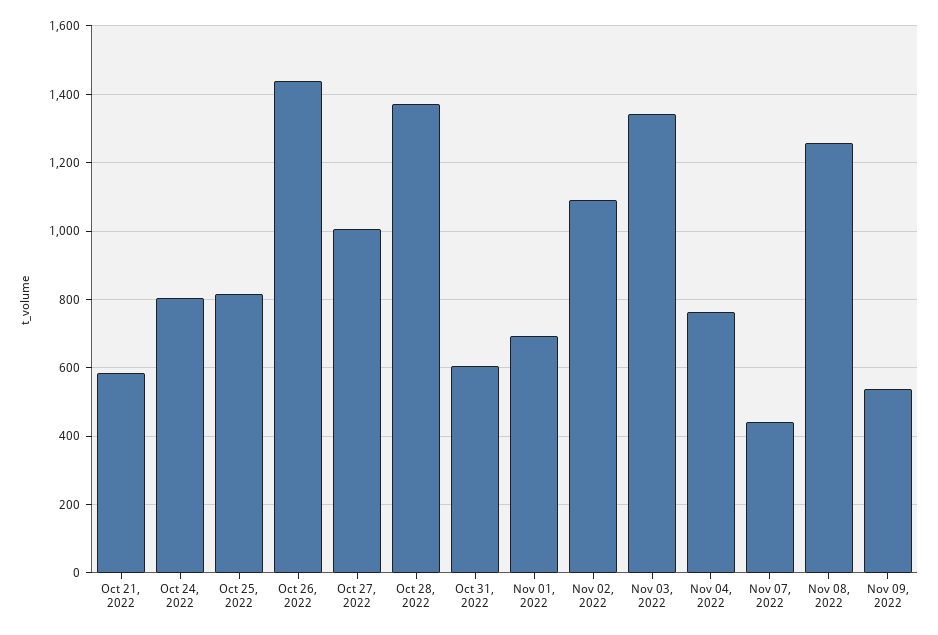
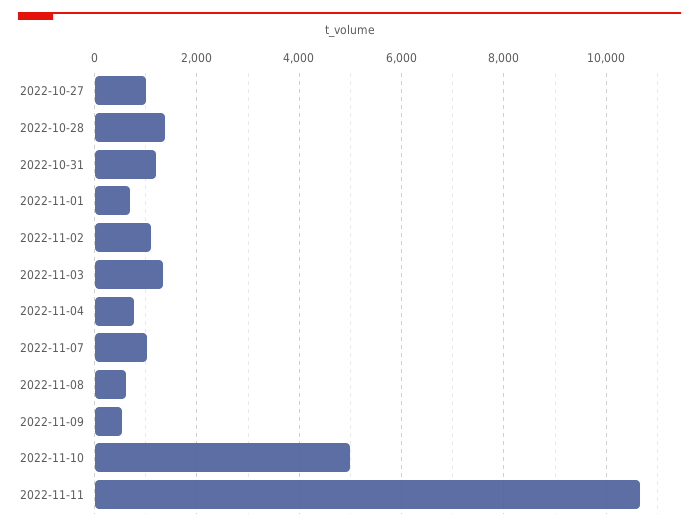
Oct 21, 2022: 580 -> none
Oct 24, 2022: 800 -> none
Oct 25, 2022: 820 -> none
Oct 26, 2022: 1440 -> none
Oct 31, 2022: 600 -> 1200
Nov 07, 2022: 440 -> 1000
Nov 08, 2022: 1260 -> 600
2022-11-10: none -> 5000
2022-11-11: none -> 10600

